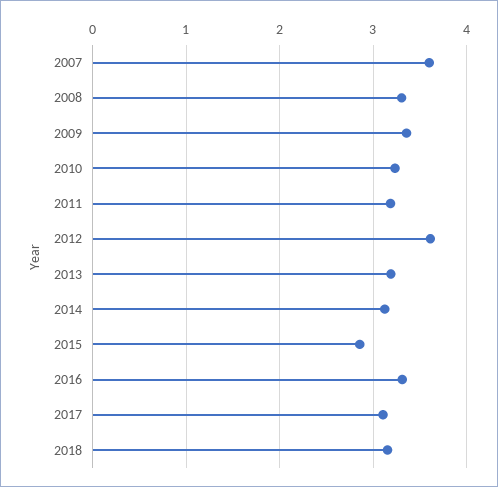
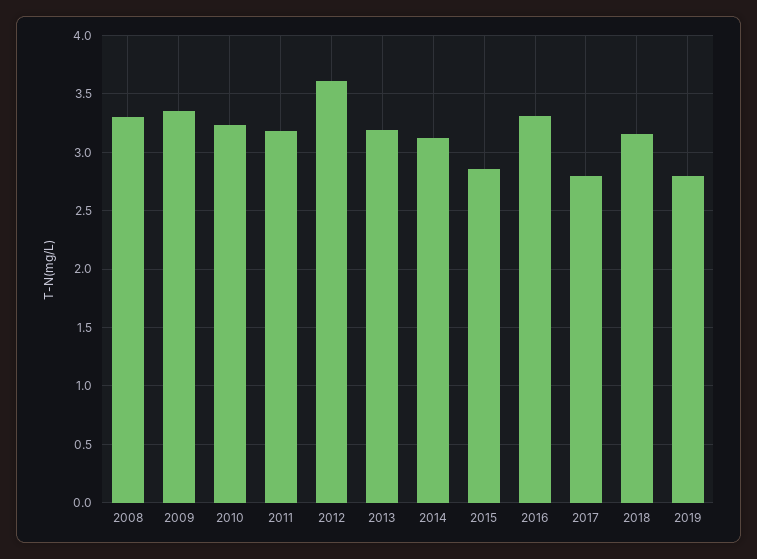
2007: 3.6 -> none
2017: 3.1 -> 2.8
2019: none -> 2.8

